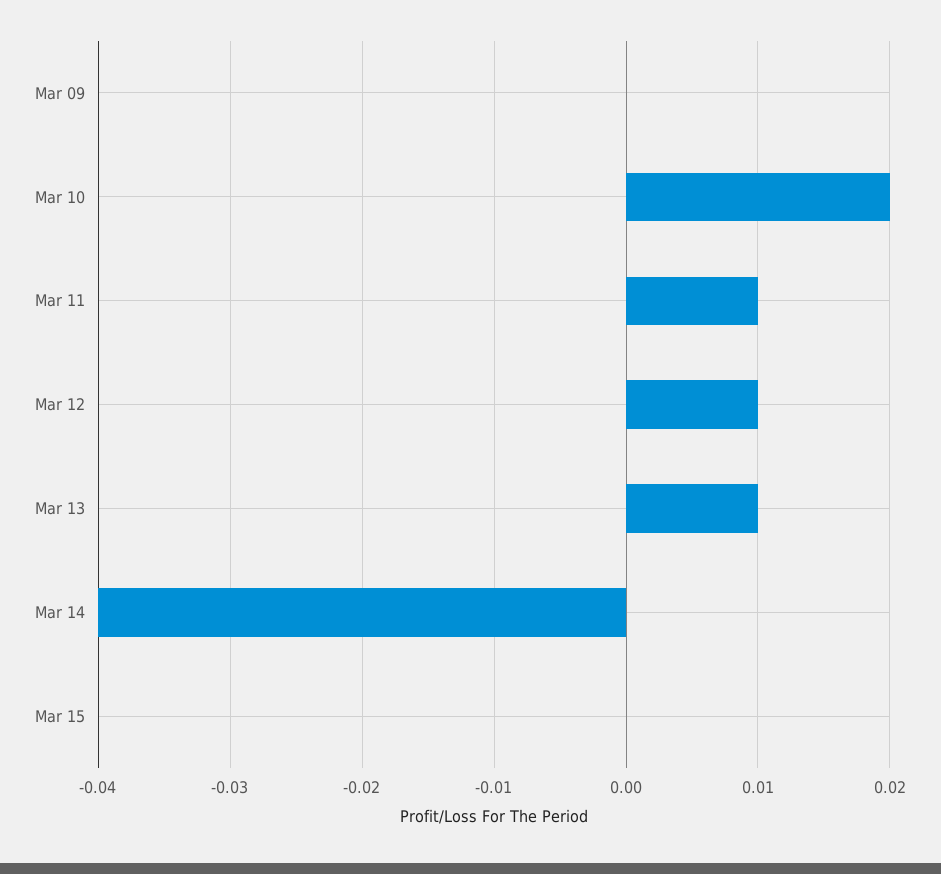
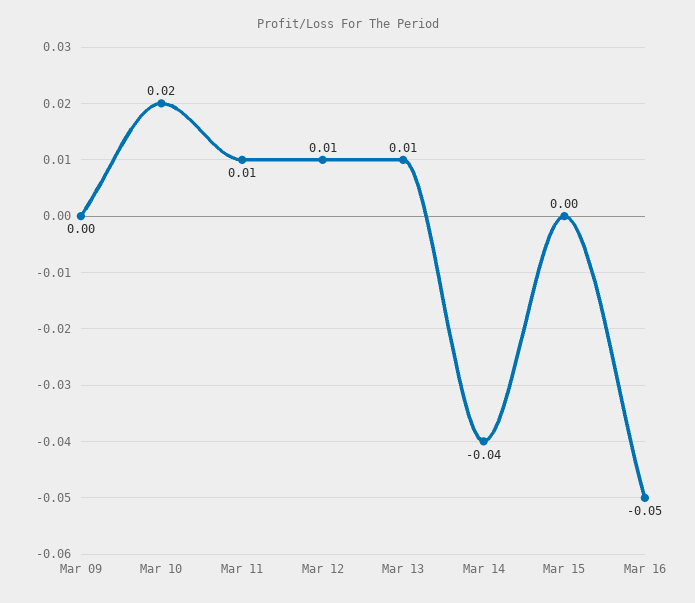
Mar 16: none -> -0.05

